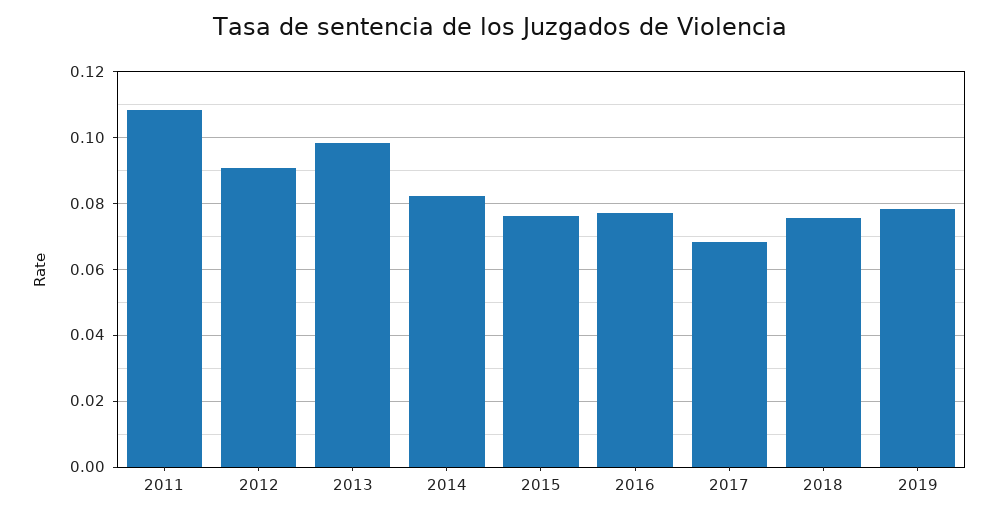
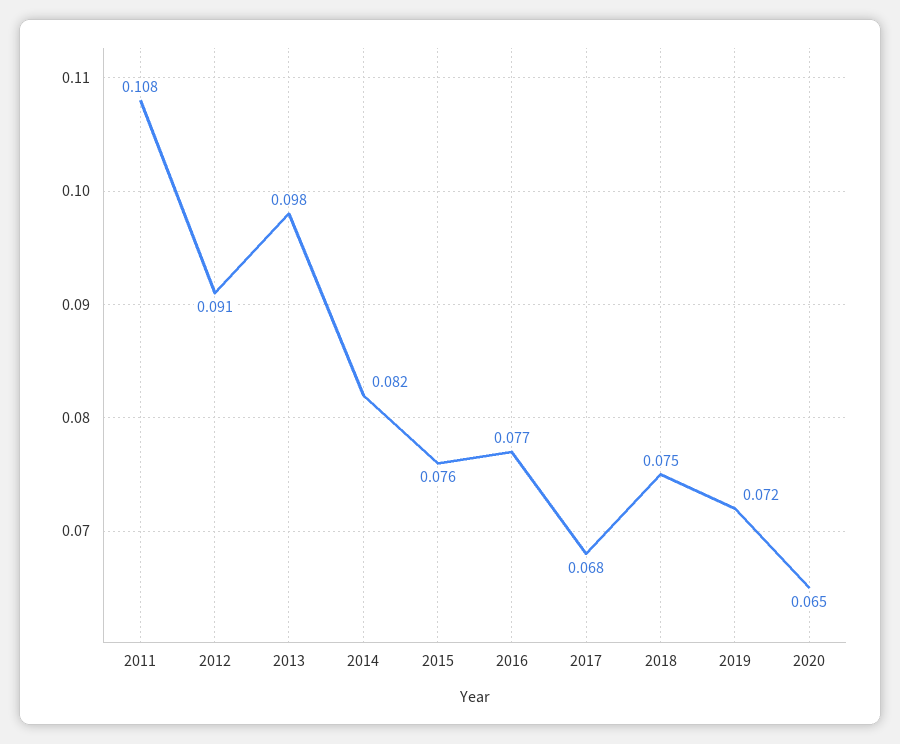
2019: 0.078 -> 0.072
2020: none -> 0.065

